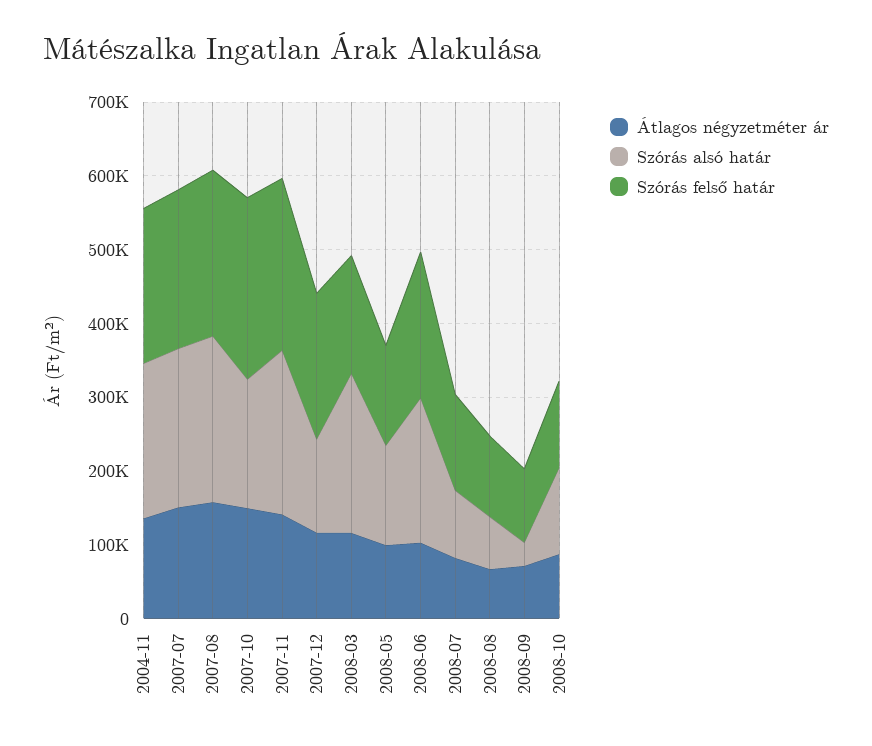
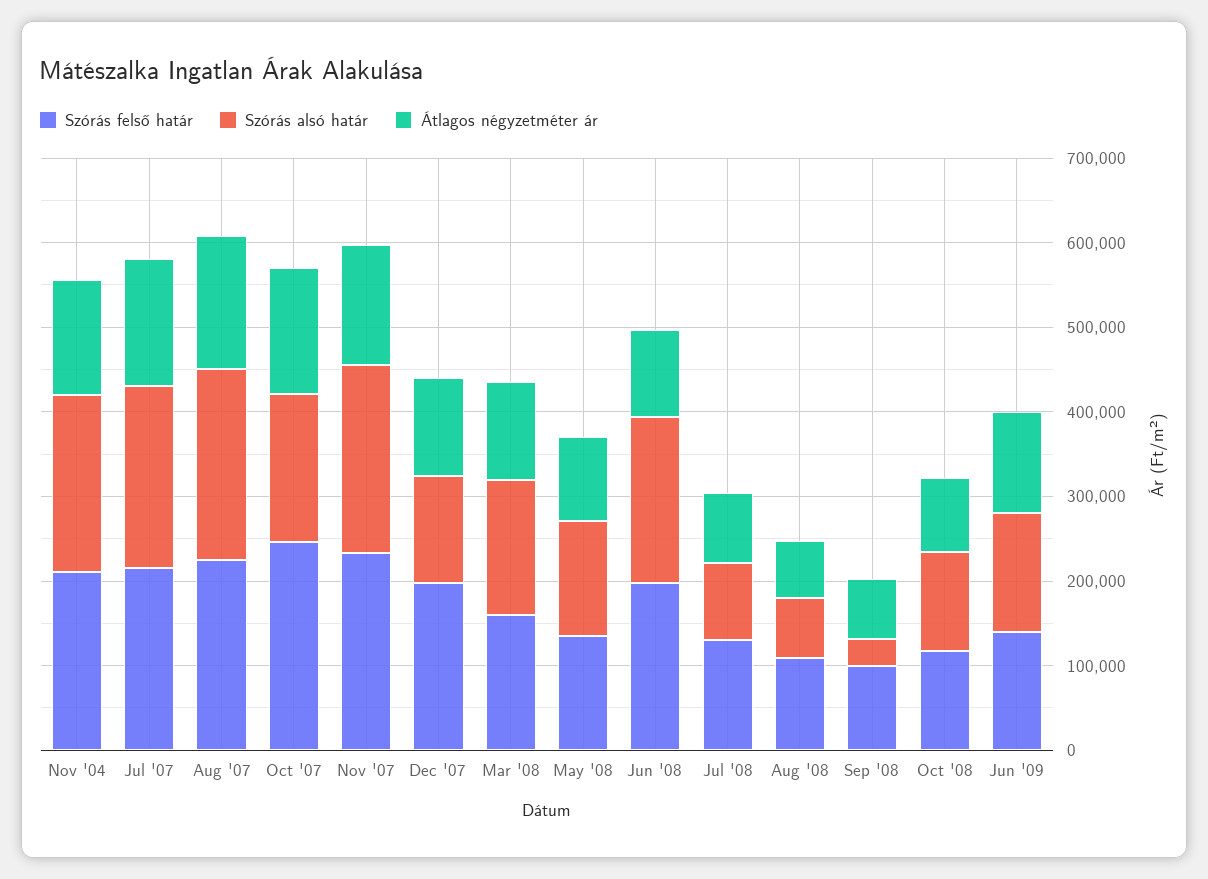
Szórás alsó határ, 2008-03: 220000 -> 160000
Szórás felső határ, Jun '09: none -> 140000
Szórás alsó határ, Jun '09: none -> 140000
Átlagos négyzetméter ár, Jun '09: none -> 120000

